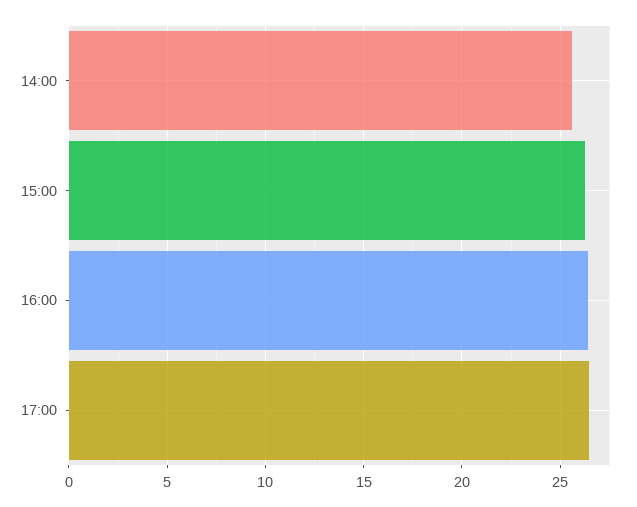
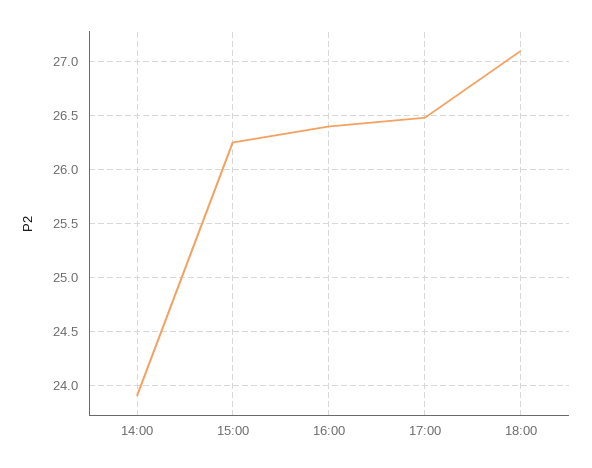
14:00: 25.5 -> 23.9
18:00: none -> 27.1

